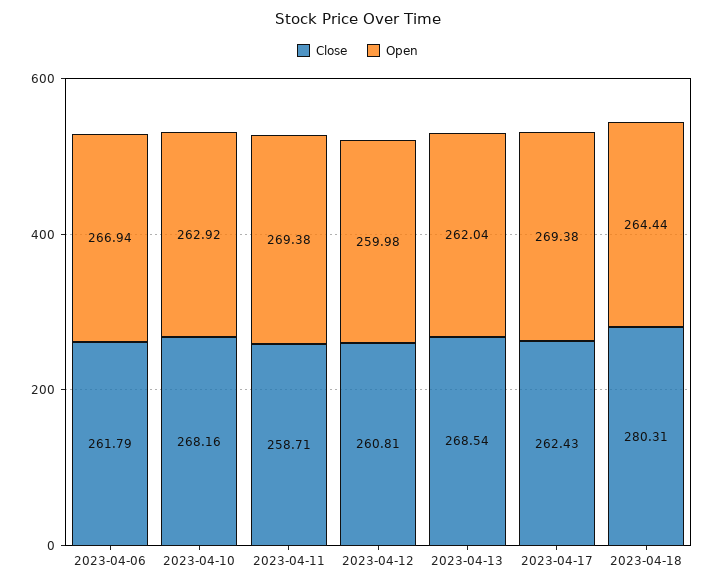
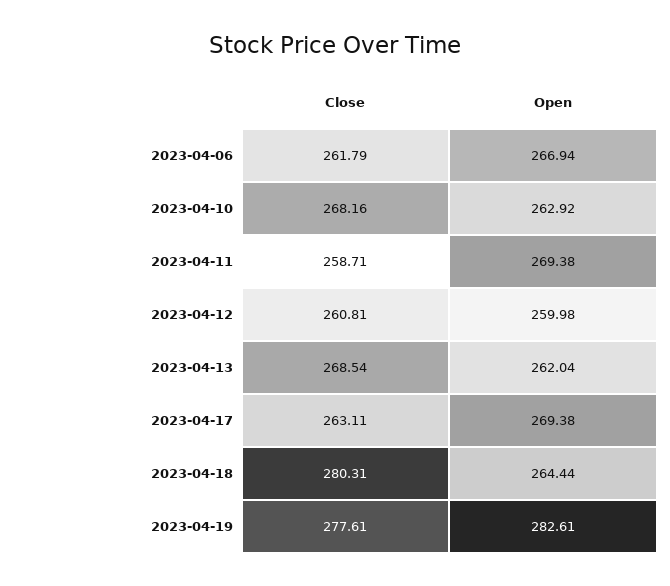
Close, 2023-04-17: 262.43 -> 263.11
Close, 2023-04-19: none -> 277.61
Open, 2023-04-19: none -> 282.61

